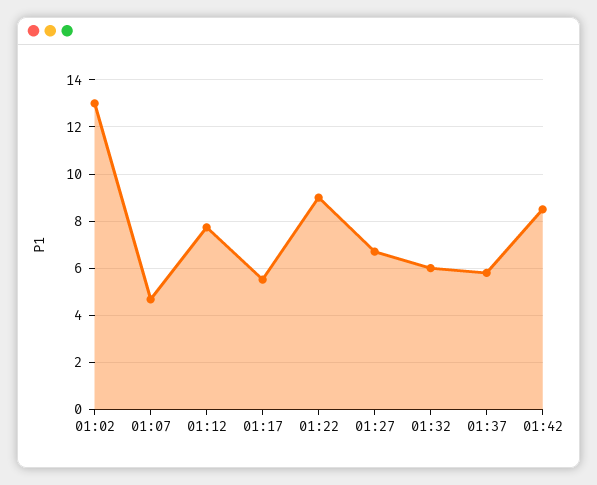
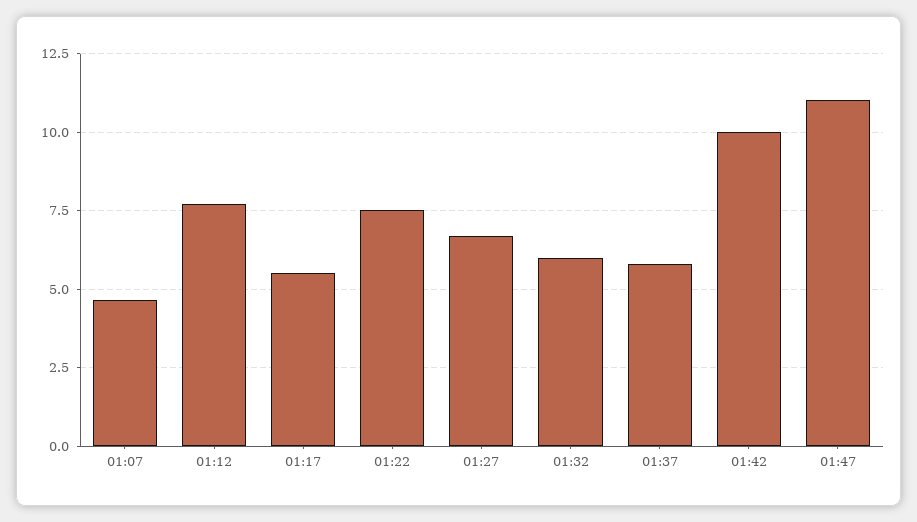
01:02: 13 -> none
01:22: 9 -> 7.5
01:42: 8.5 -> 10
01:47: none -> 11

